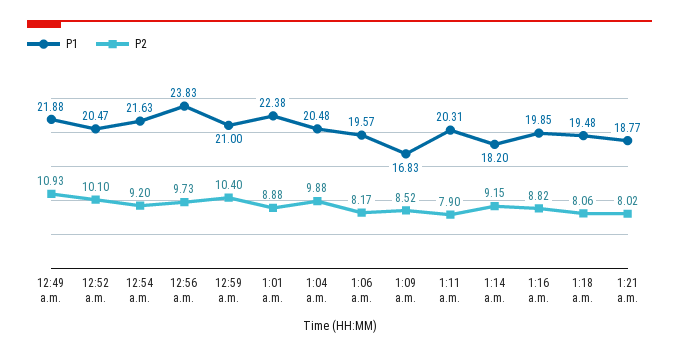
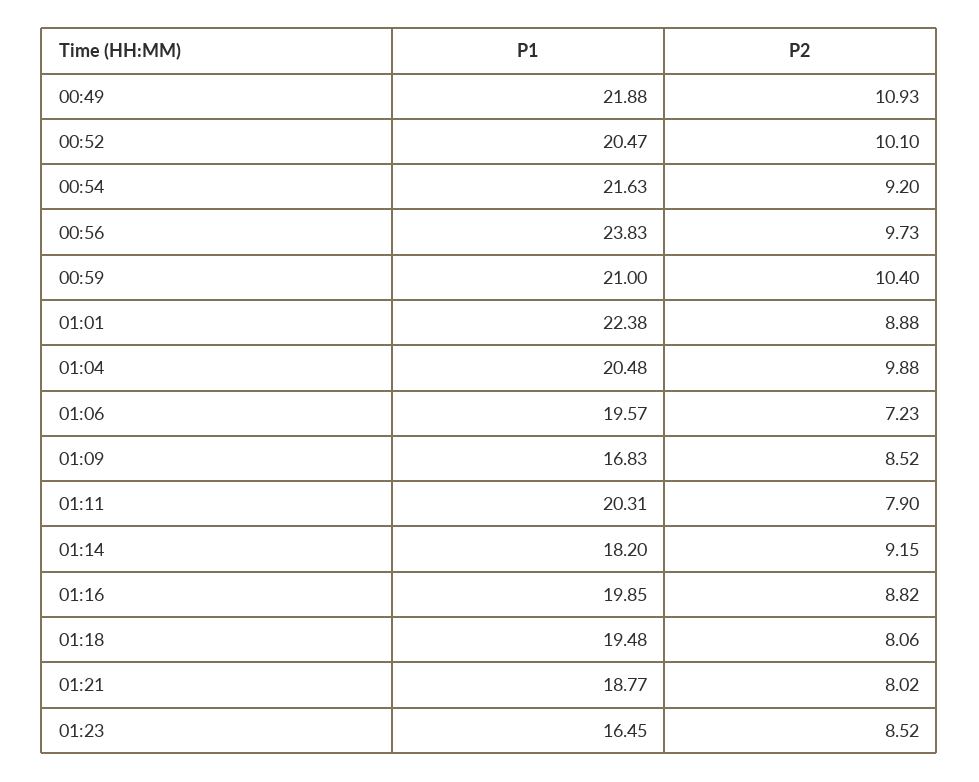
P2, 1:06 a.m.: 8.17 -> 7.23
P1, 01:23: none -> 16.45
P2, 01:23: none -> 8.52

